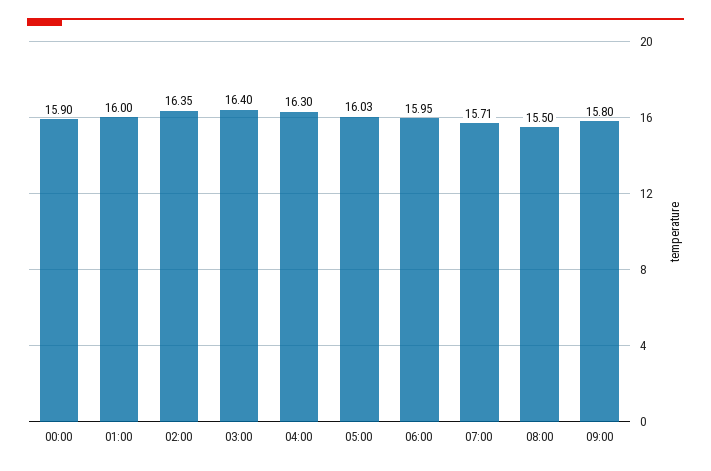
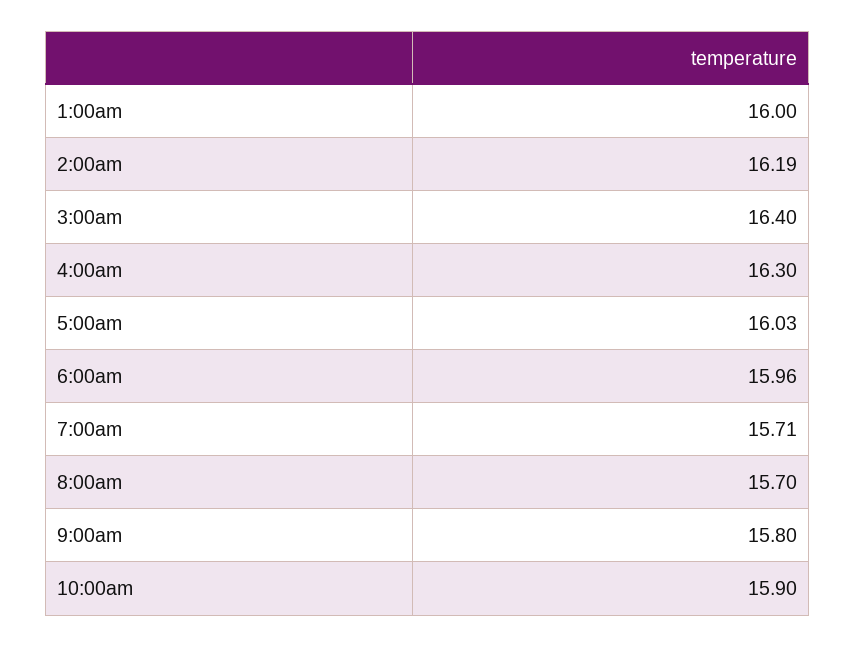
00:00: 15.9 -> none
02:00: 16.35 -> 16.19
06:00: 15.95 -> 15.96
08:00: 15.5 -> 15.7
10:00am: none -> 15.9

